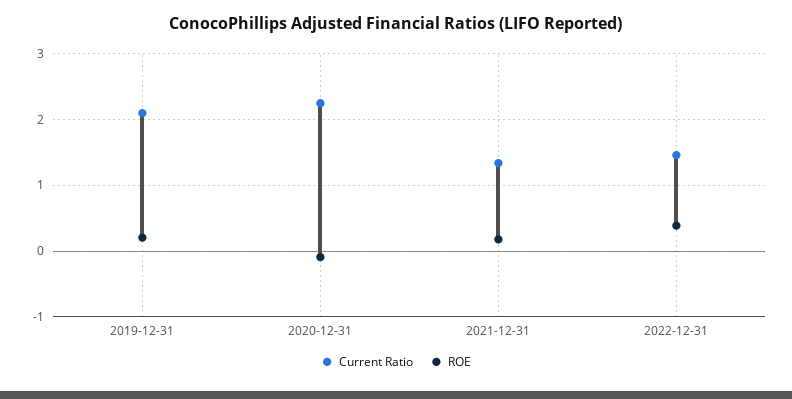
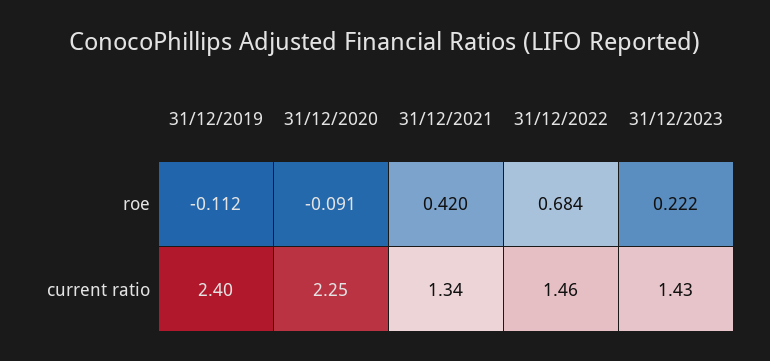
Current Ratio, 2019-12-31: 2.1 -> 2.4
ROE, 2019-12-31: 0.2 -> -0.112
ROE, 2021-12-31: 0.2 -> 0.42
ROE, 2022-12-31: 0.4 -> 0.684
ROE, 31/12/2023: none -> 0.222
Current Ratio, 31/12/2023: none -> 1.43

